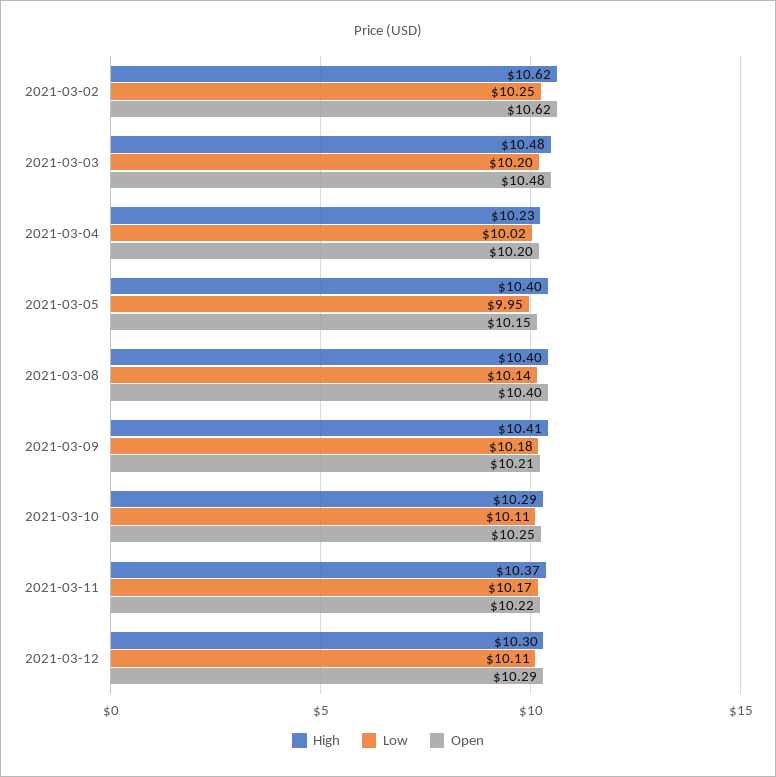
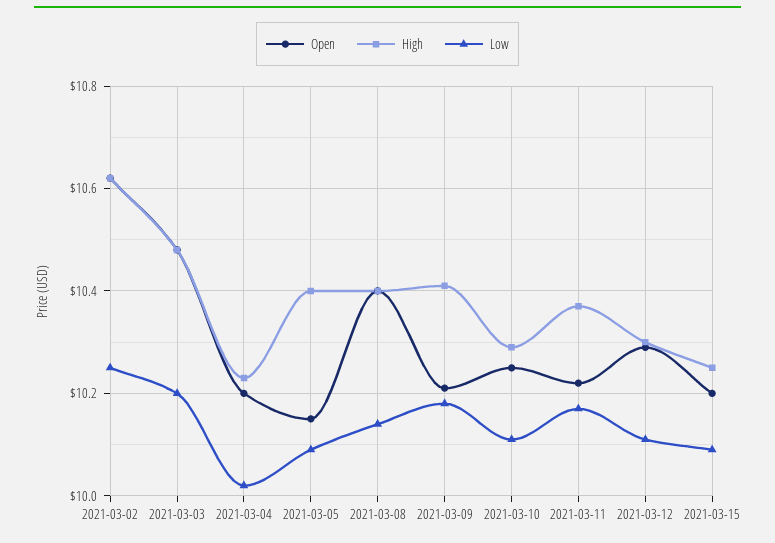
Low, 2021-03-05: 9.95 -> 10.1
Open, 2021-03-15: none -> 10.2
High, 2021-03-15: none -> 10.25
Low, 2021-03-15: none -> 10.1

